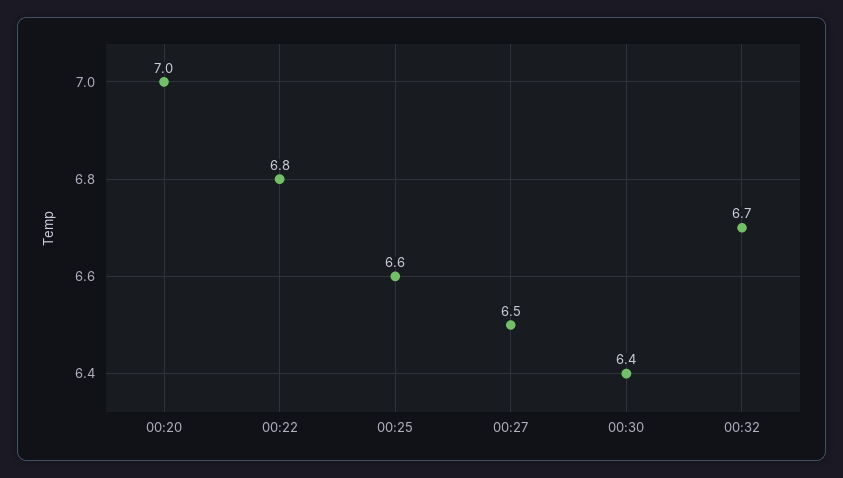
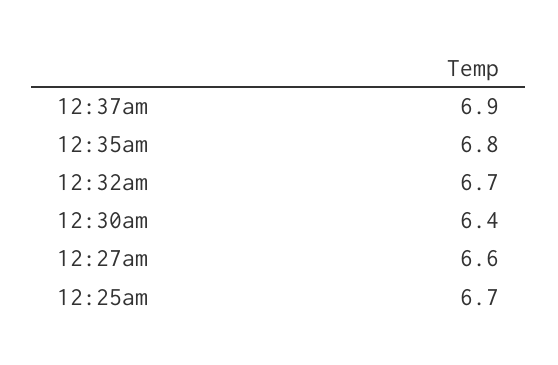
00:20: 7 -> none
00:22: 6.8 -> none
00:25: 6.6 -> 6.7
00:27: 6.5 -> 6.6
12:37am: none -> 6.9
12:35am: none -> 6.8

